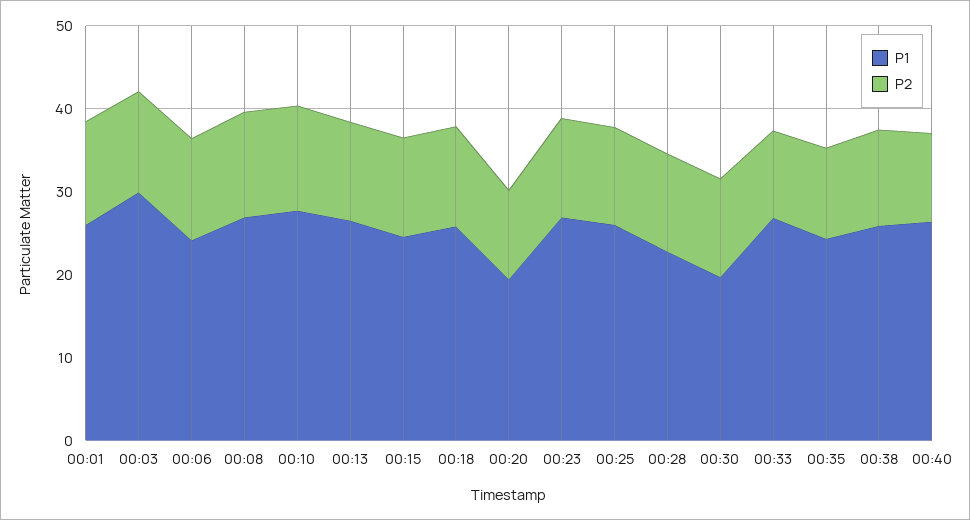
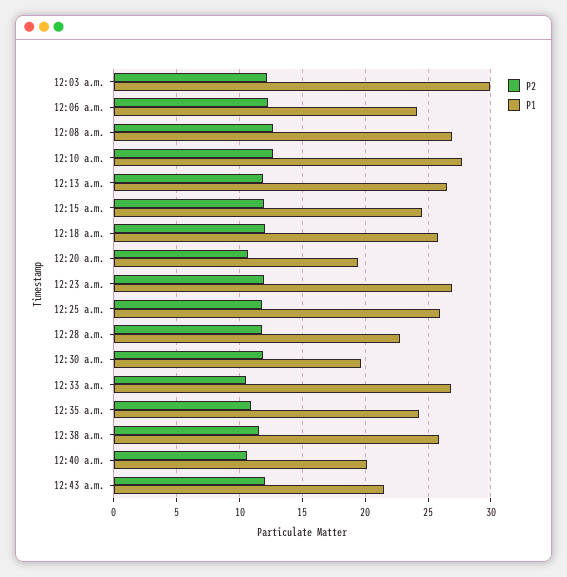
P1, 00:01: 26 -> none
P2, 00:01: 12 -> none
P1, 00:40: 26 -> 20
P2, 12:43 a.m.: none -> 12
P1, 12:43 a.m.: none -> 21.5

